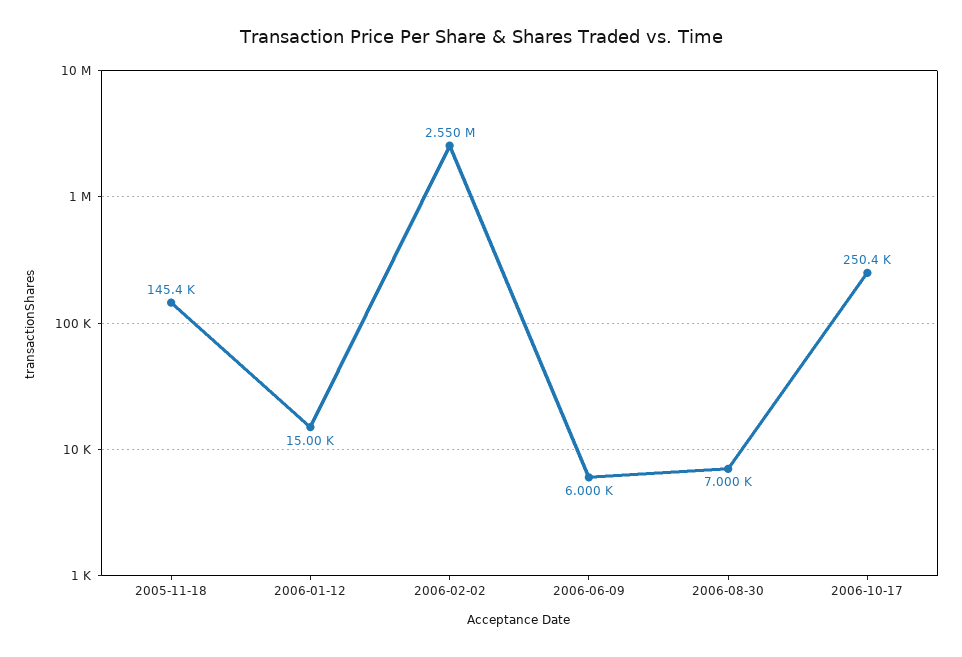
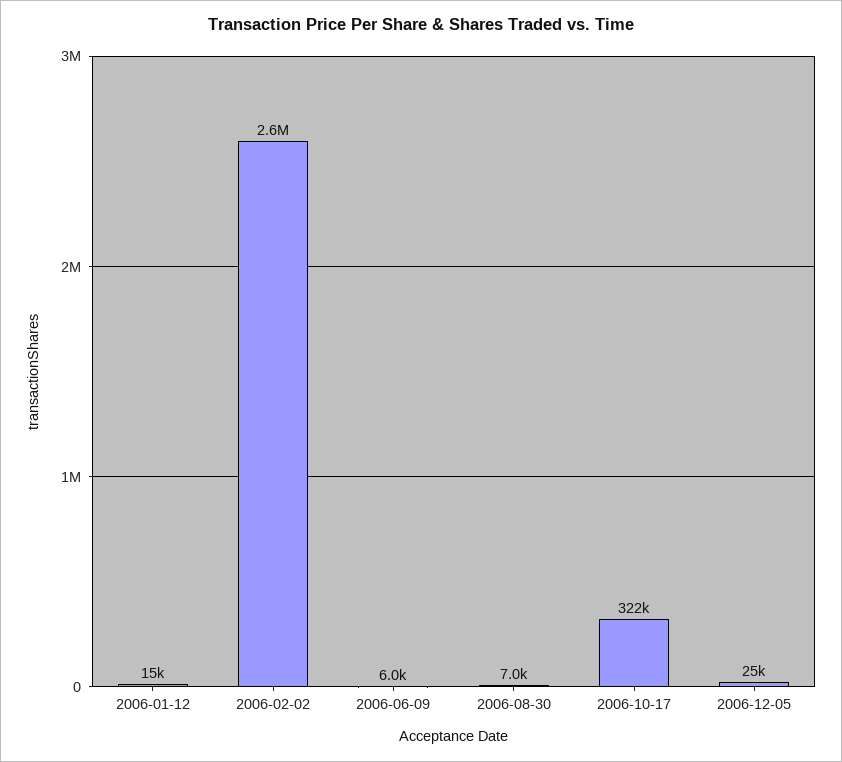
2005-11-18: 145400 -> none
2006-10-17: 250400 -> 322000
2006-12-05: none -> 25000

